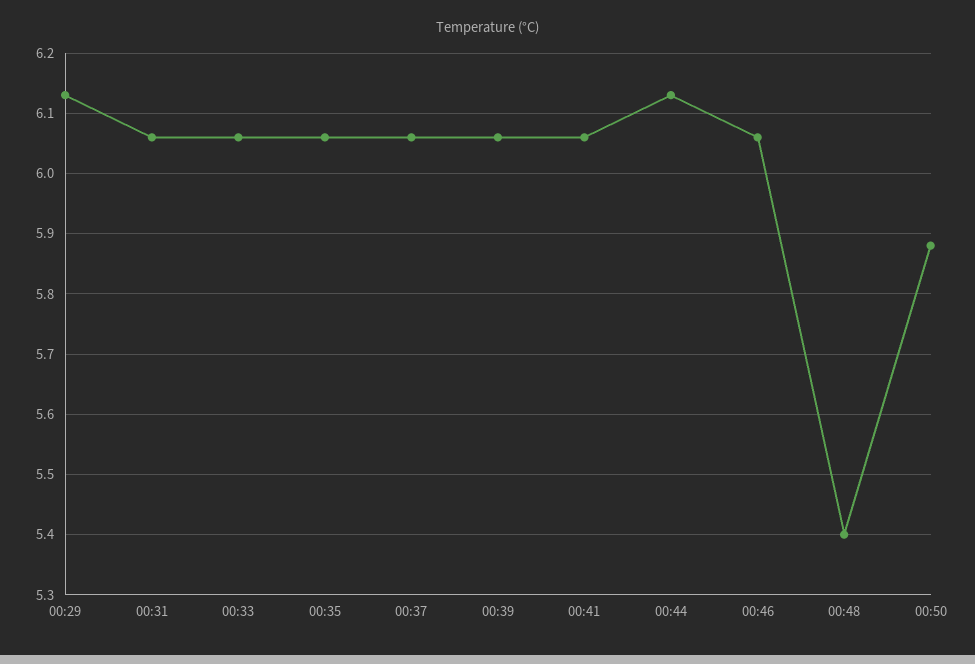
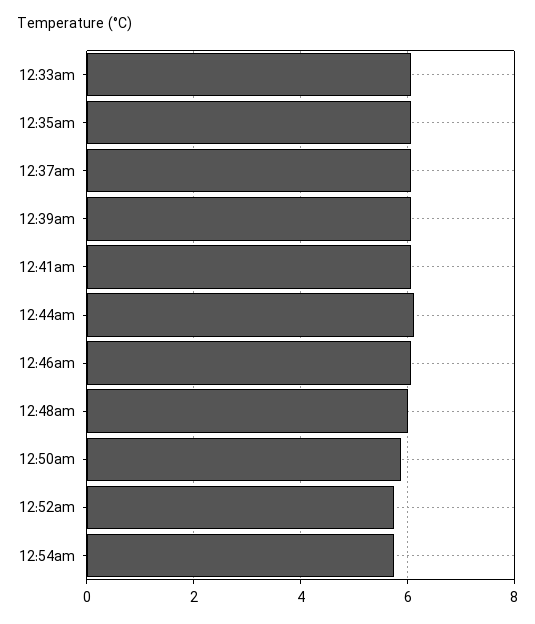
00:29: 6.13 -> none
00:31: 6.06 -> none
00:48: 5.4 -> 6
12:52am: none -> 5.8
12:54am: none -> 5.8

